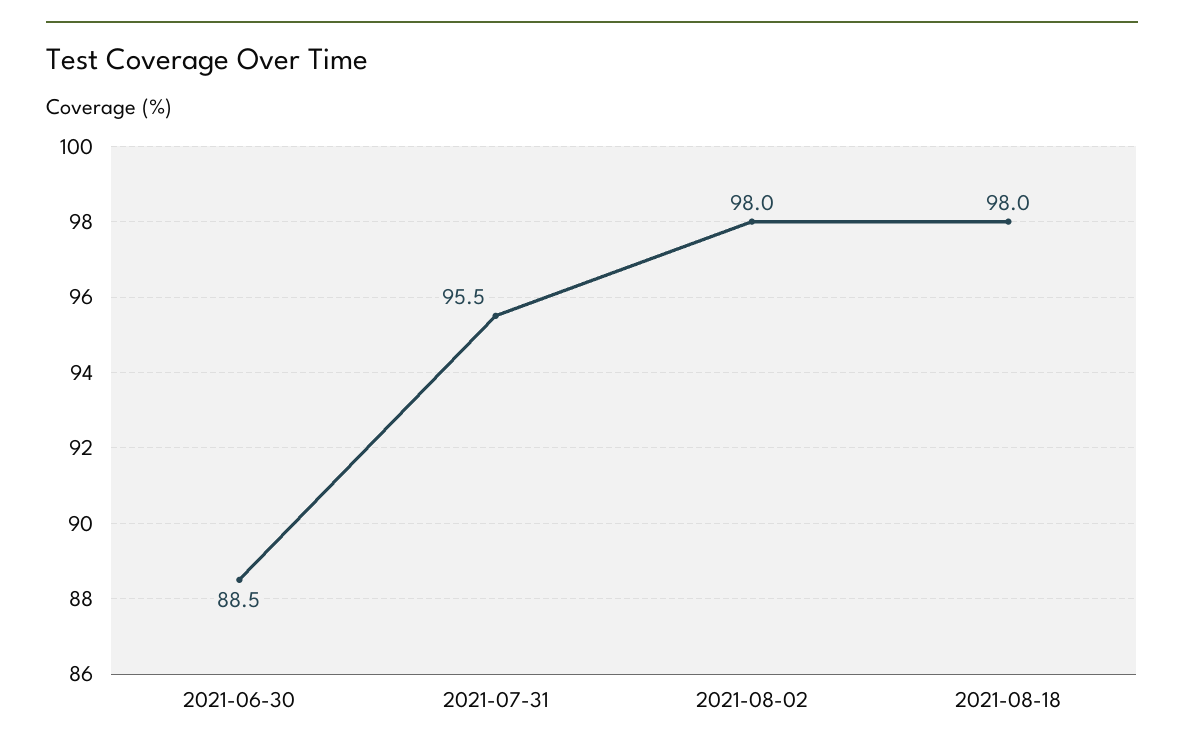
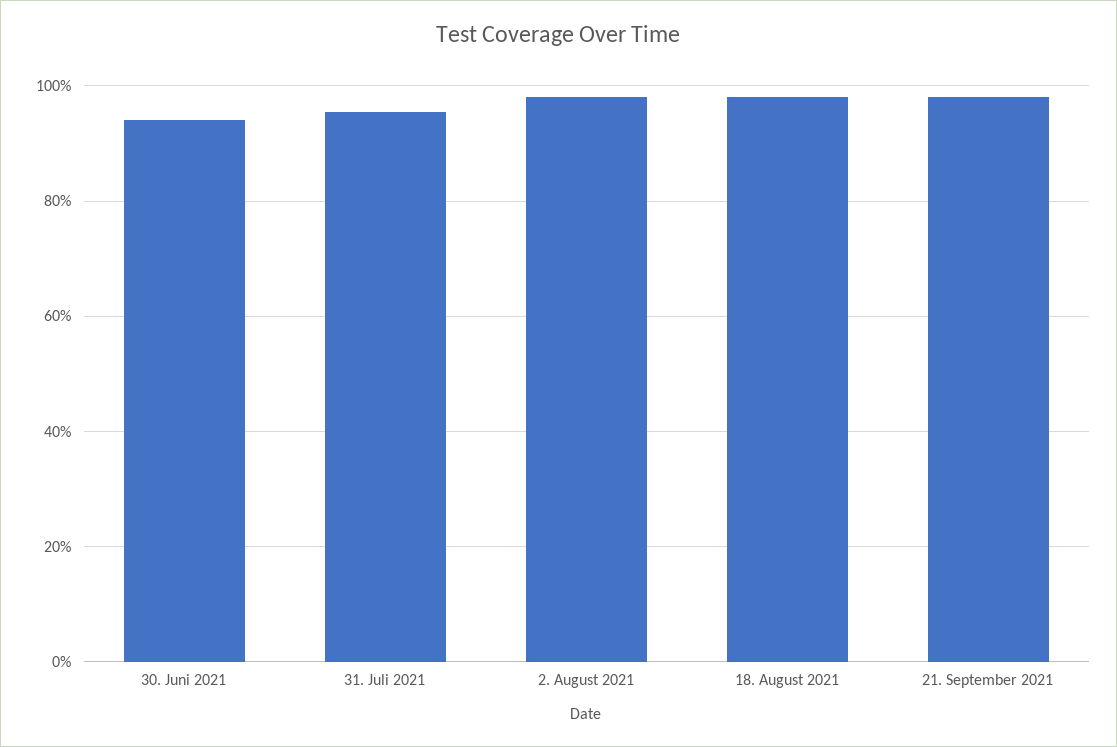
2021-06-30: 88.5 -> 94
21. September 2021: none -> 98

